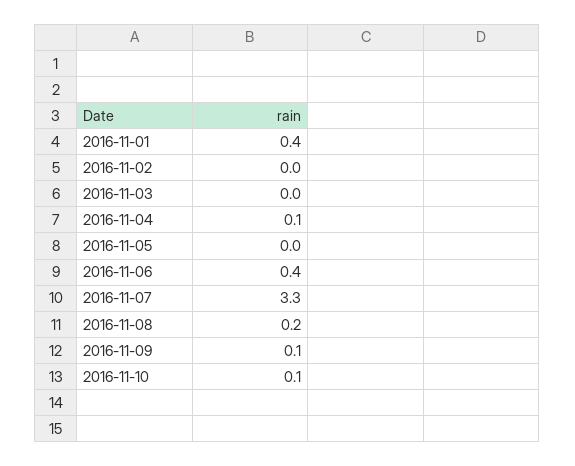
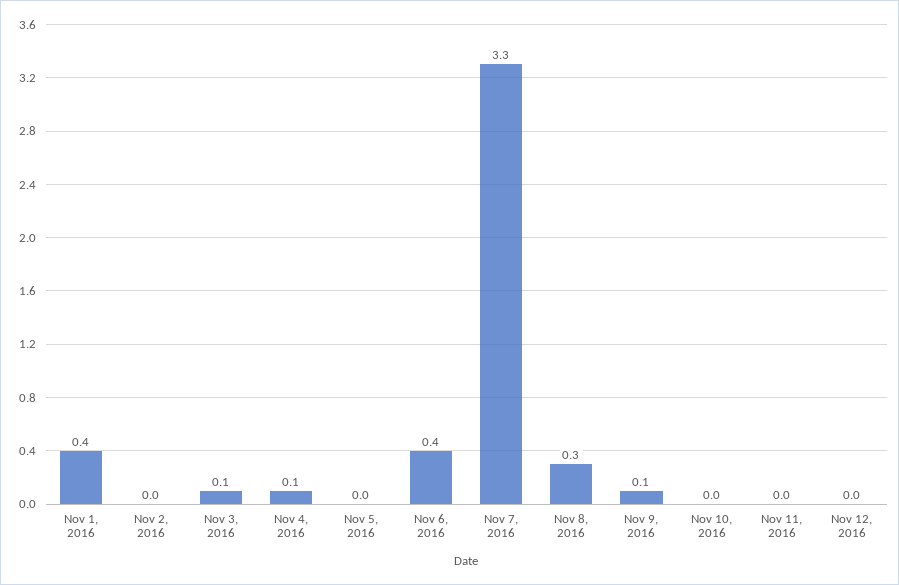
2016-11-03: 0 -> 0.1
2016-11-08: 0.2 -> 0.3
2016-11-10: 0.1 -> 0
Nov 11, 2016: none -> 0
Nov 12, 2016: none -> 0

